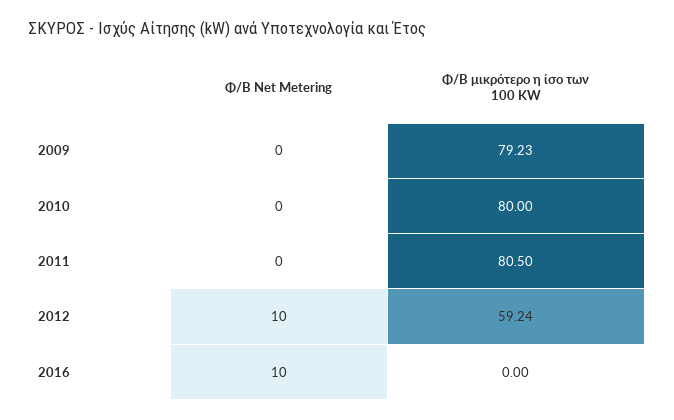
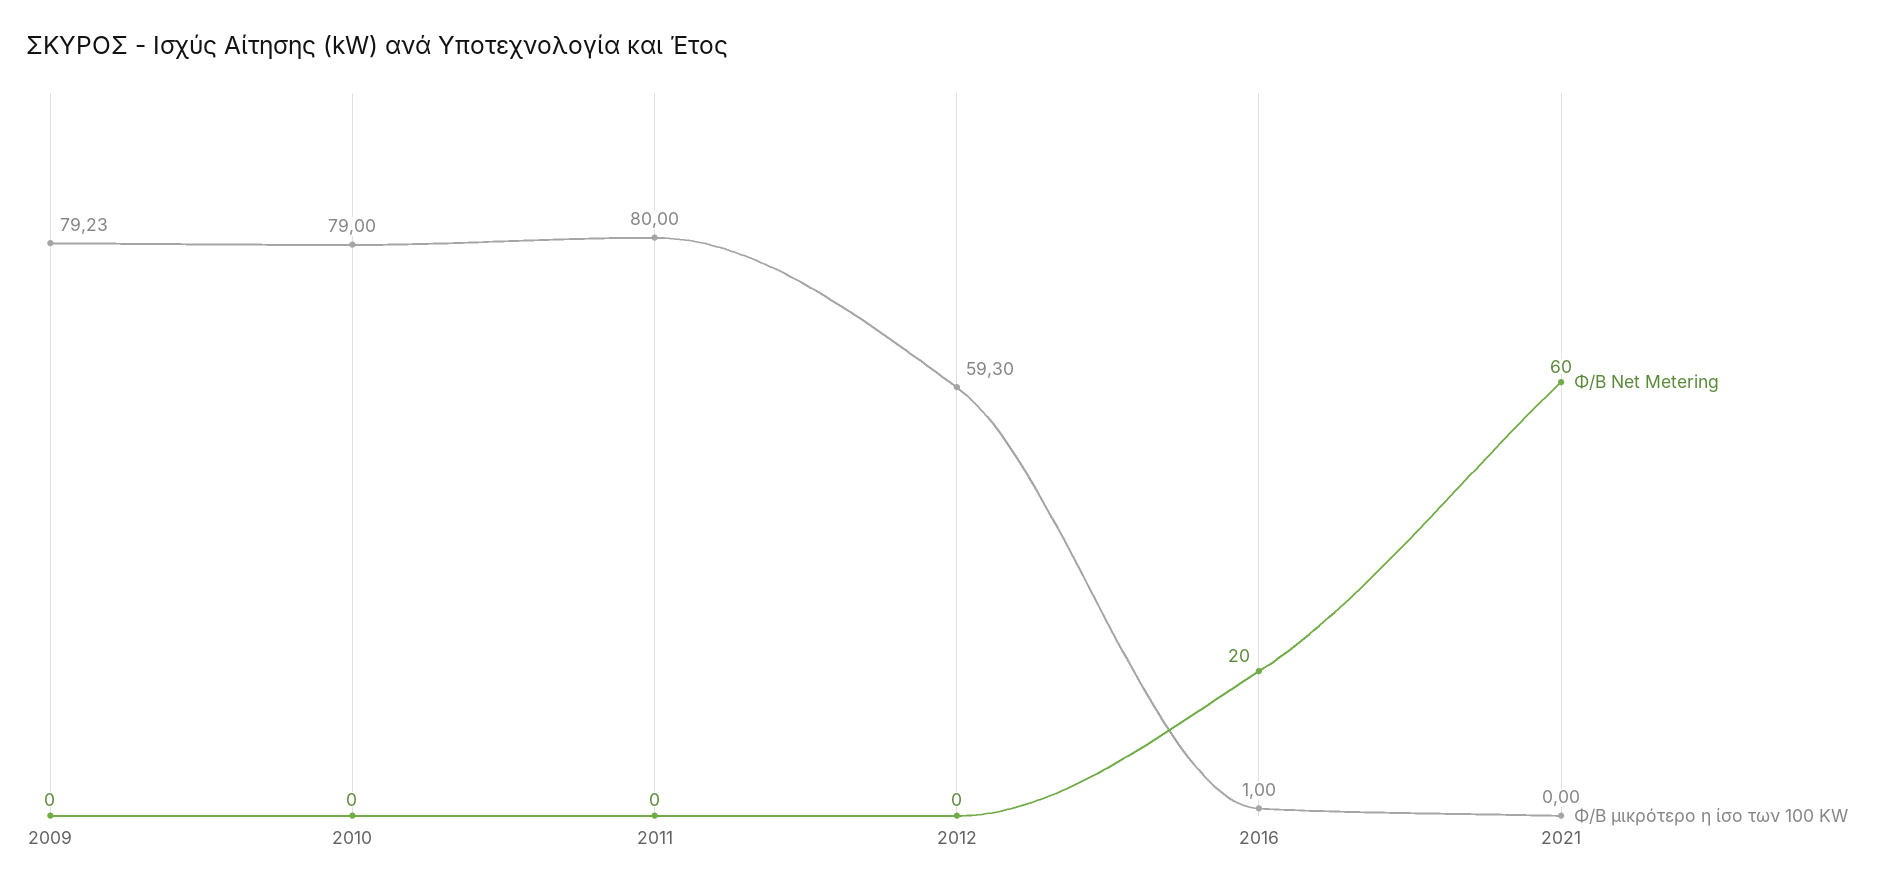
Φ/Β μικρότερο η ίσο των 100 KW, 2010: 80 -> 79
Φ/Β μικρότερο η ίσο των 100 KW, 2011: 80.5 -> 80
Φ/Β Net Metering, 2012: 10 -> 0
Φ/Β μικρότερο η ίσο των 100 KW, 2012: 59.24 -> 59.3
Φ/Β Net Metering, 2016: 10 -> 20
Φ/Β μικρότερο η ίσο των 100 KW, 2016: 0 -> 1
Φ/Β Net Metering, 2021: none -> 60
Φ/Β μικρότερο η ίσο των 100 KW, 2021: none -> 0

